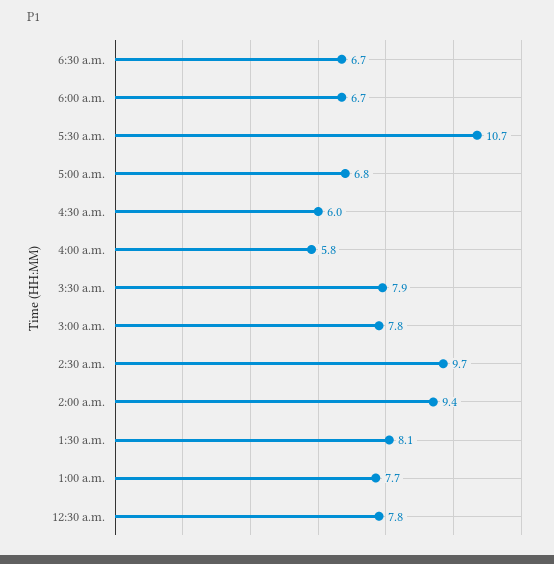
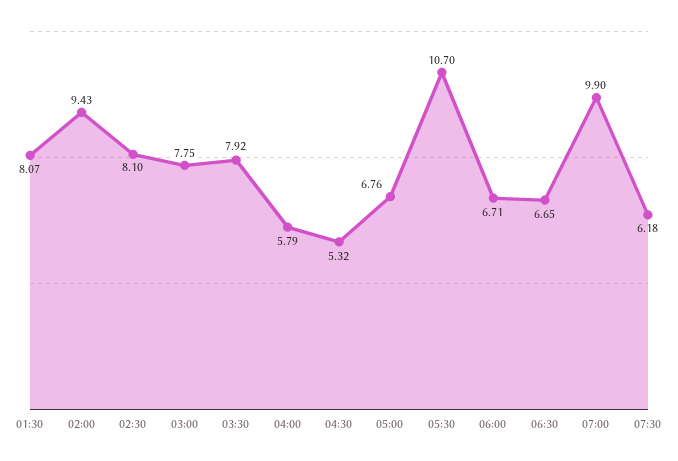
4:30 a.m.: 6 -> 5.32
2:30 a.m.: 9.7 -> 8.1
1:00 a.m.: 7.7 -> none
12:30 a.m.: 7.8 -> none
07:00: none -> 9.9
07:30: none -> 6.18

